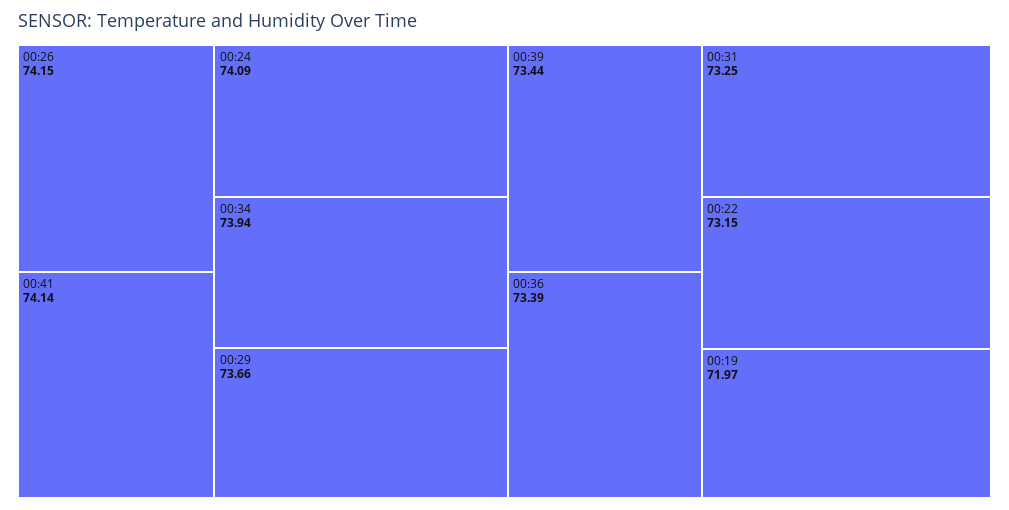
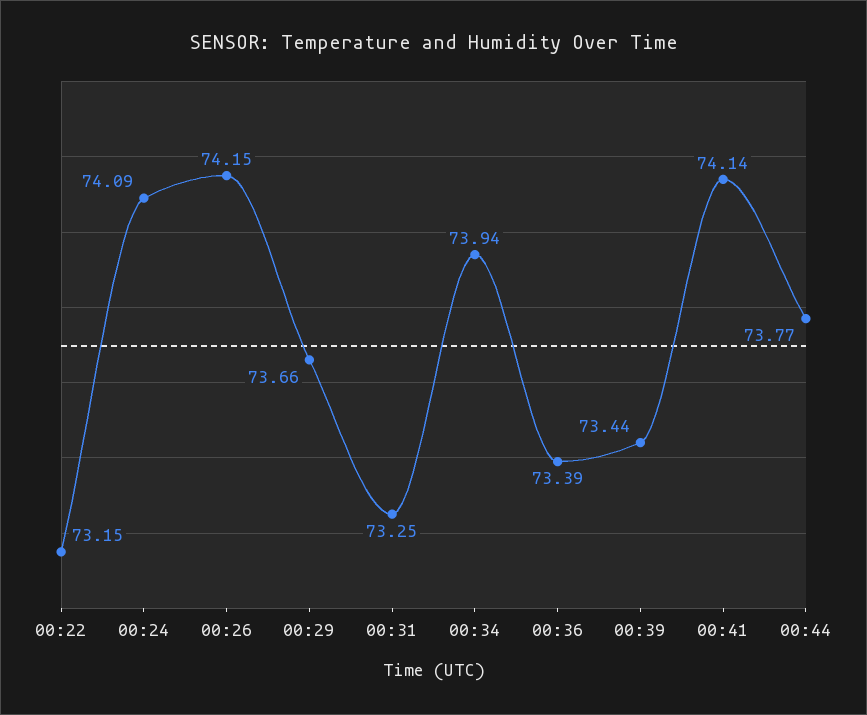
00:19: 71.97 -> none
00:44: none -> 73.77

